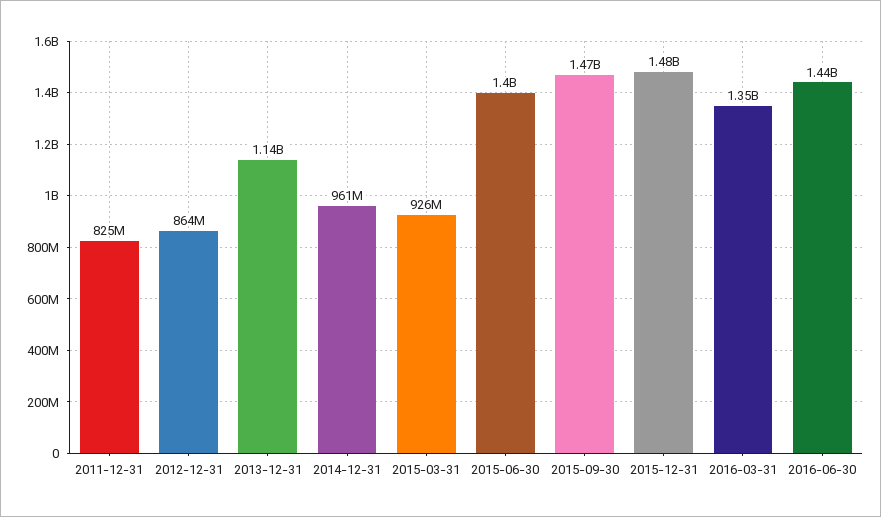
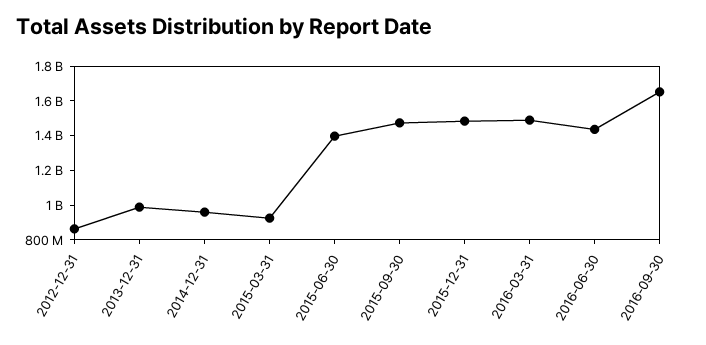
2011-12-31: 825000000 -> none
2013-12-31: 1140000000 -> 1000000000
2016-03-31: 1350000000 -> 1500000000
2016-09-30: none -> 1650000000

